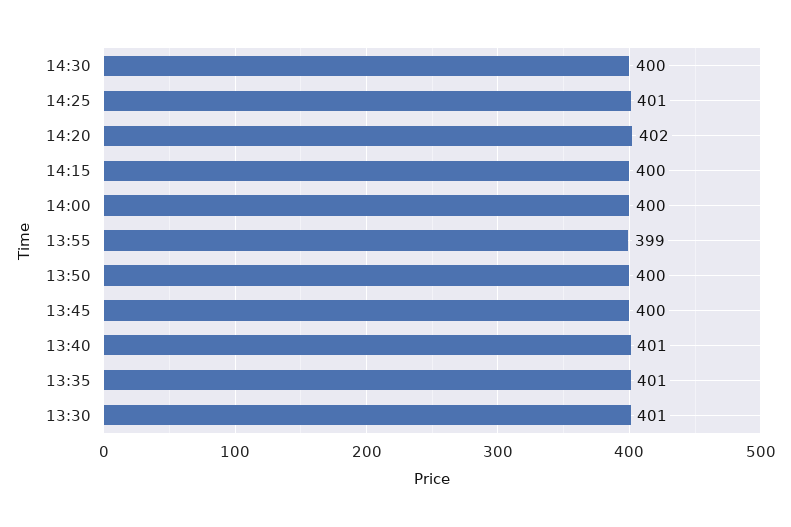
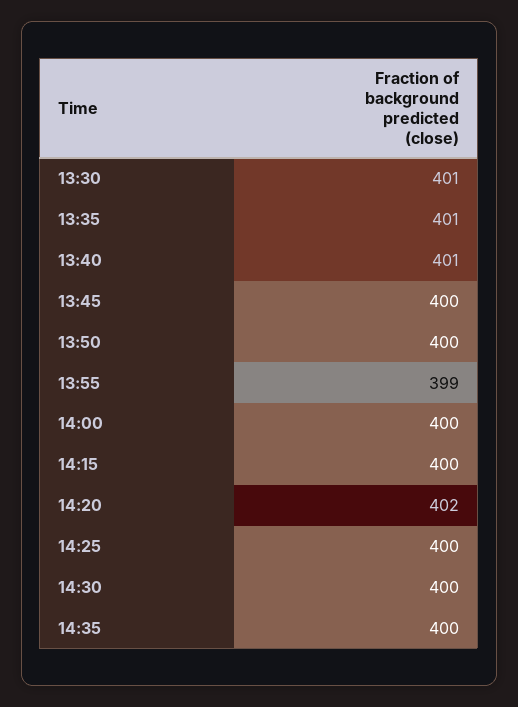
14:25: 401 -> 400
14:35: none -> 400

